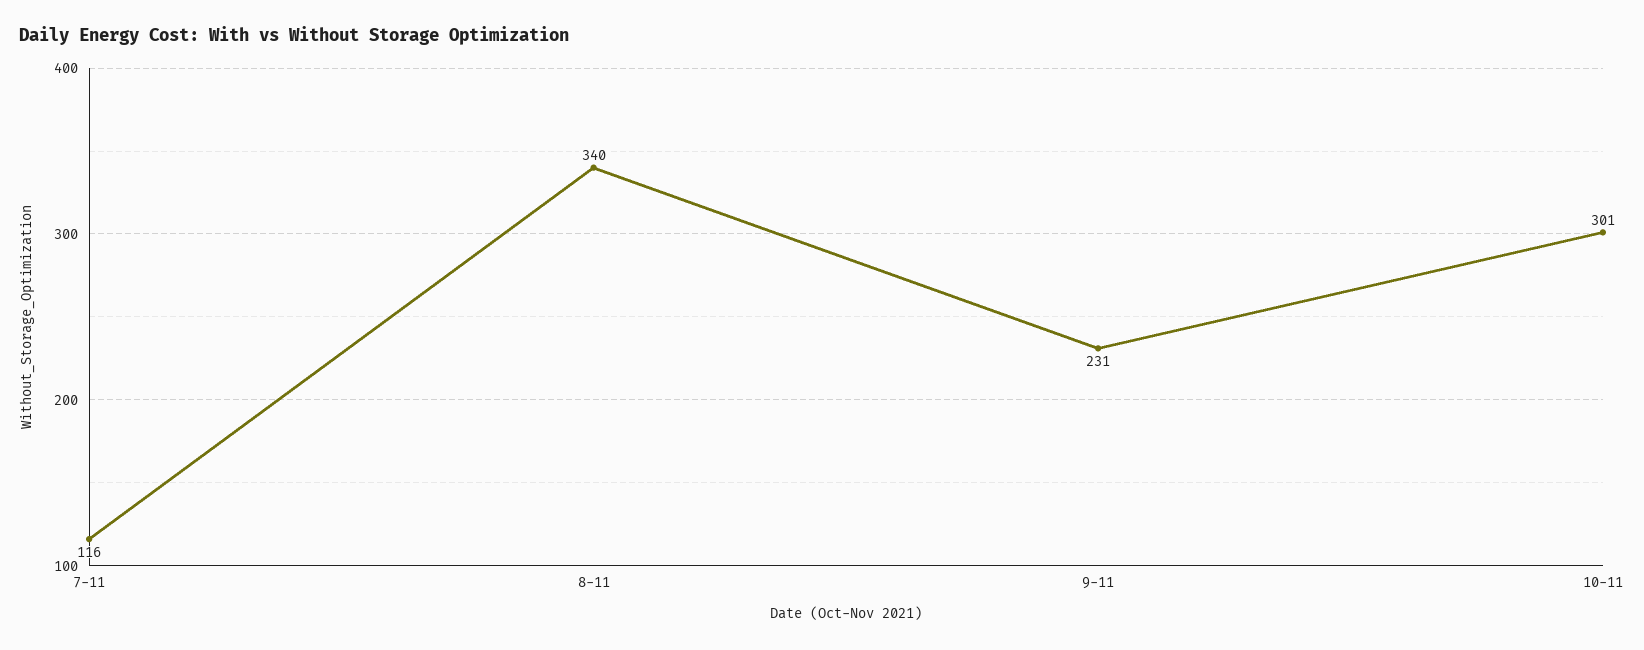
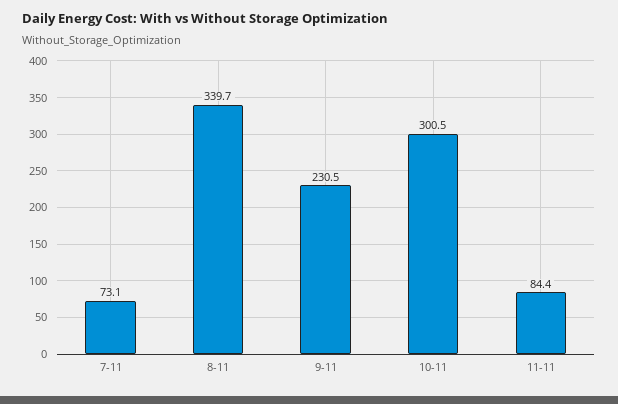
7-11: 116 -> 73.1
11-11: none -> 84.4

